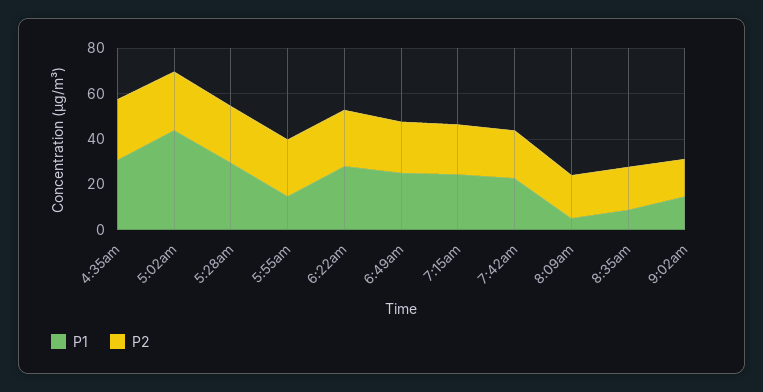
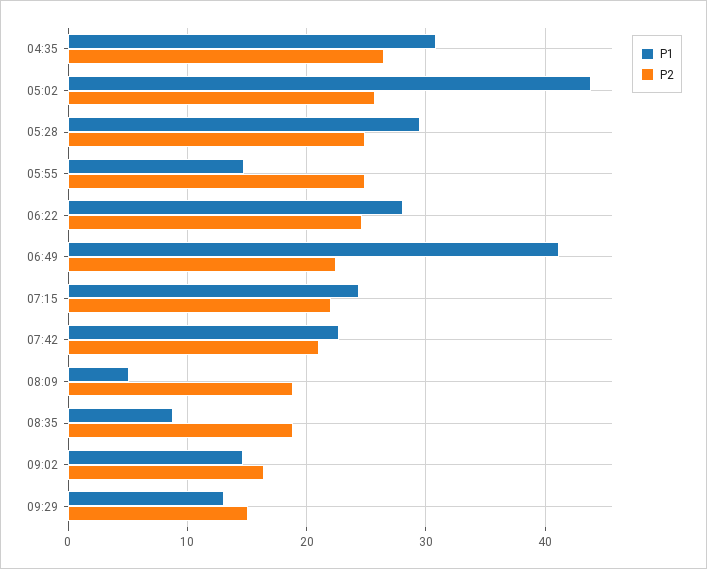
P1, 6:49am: 25 -> 41
P1, 09:29: none -> 13
P2, 09:29: none -> 15

